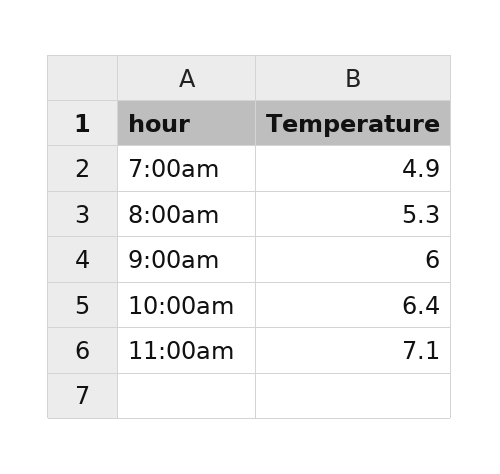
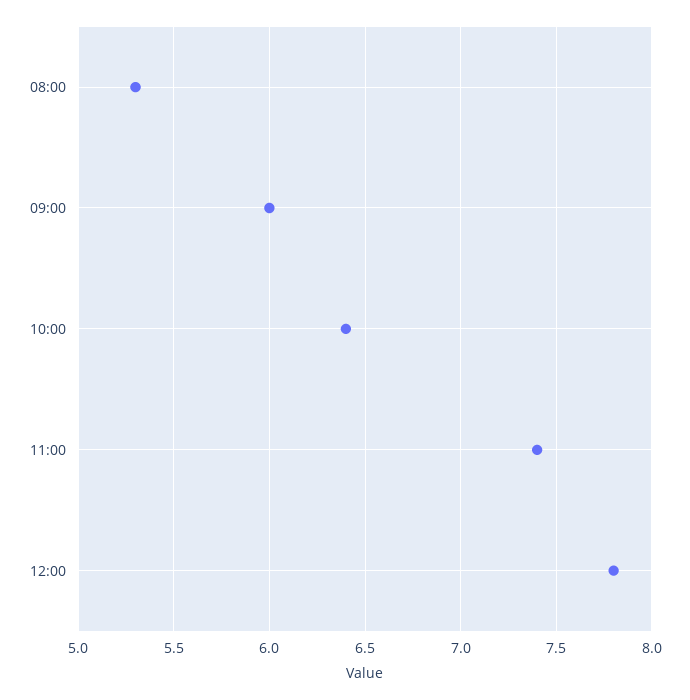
7:00am: 4.9 -> none
11:00am: 7.1 -> 7.4
12:00: none -> 7.8

